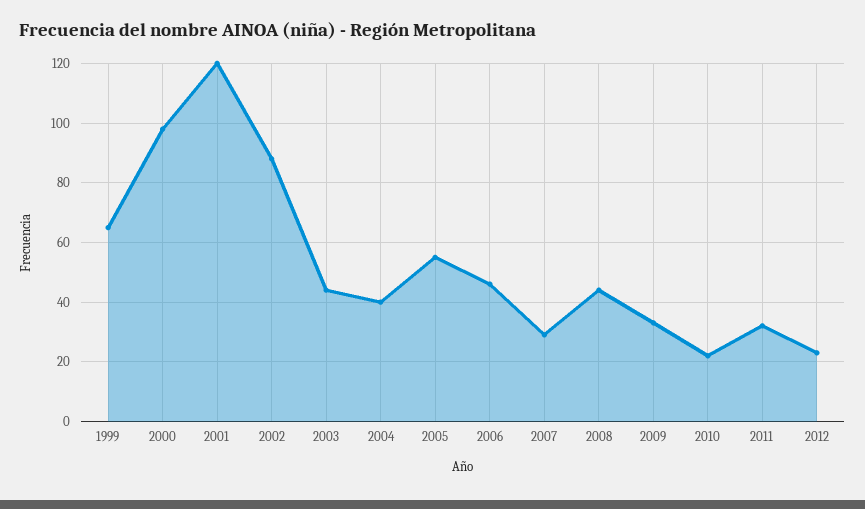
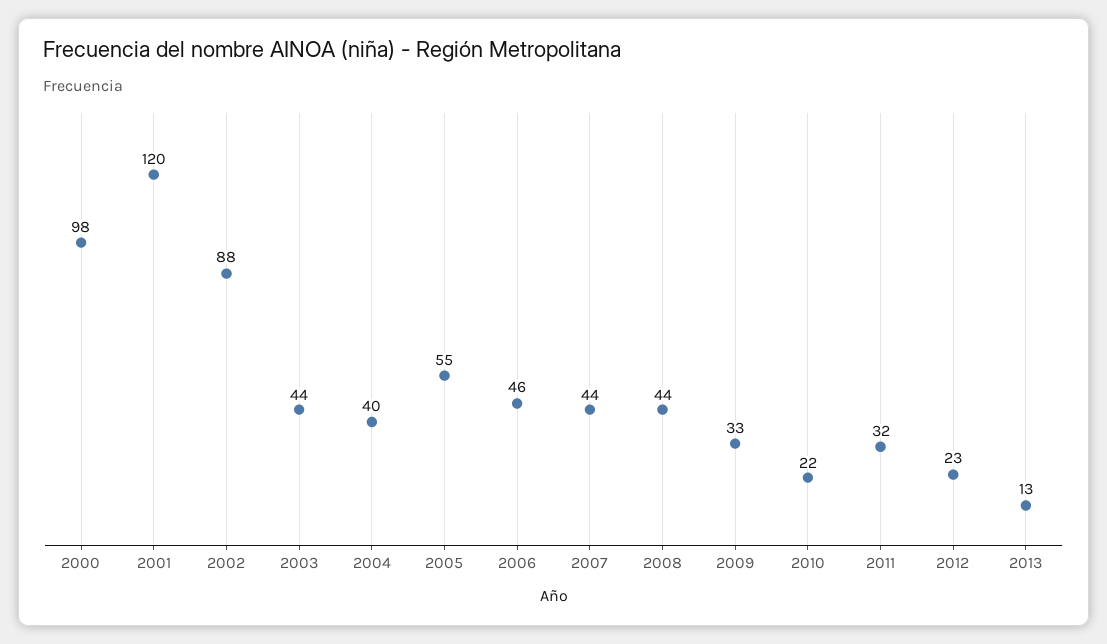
1999: 65 -> none
2007: 30 -> 44
2013: none -> 13

